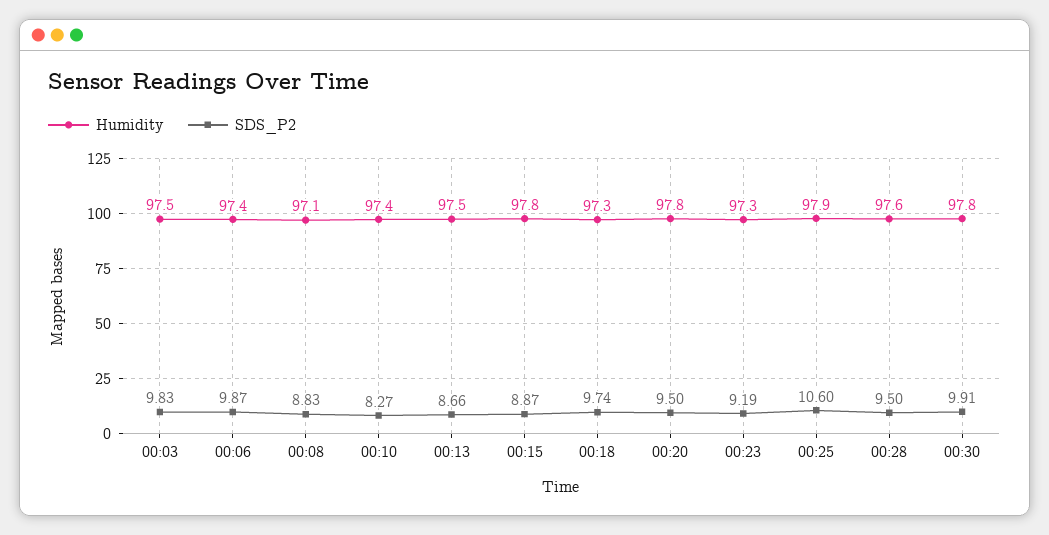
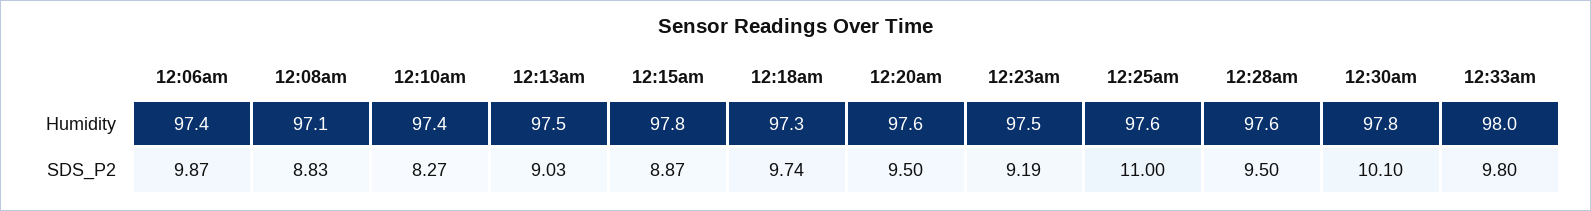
Humidity, 00:03: 97.5 -> none
SDS_P2, 00:03: 9.83 -> none
SDS_P2, 00:13: 8.66 -> 9.03
Humidity, 00:20: 97.8 -> 97.6
Humidity, 00:23: 97.3 -> 97.5
Humidity, 00:25: 97.9 -> 97.6
SDS_P2, 00:25: 10.6 -> 11
SDS_P2, 00:30: 9.91 -> 10.1
Humidity, 12:33am: none -> 98
SDS_P2, 12:33am: none -> 9.8

